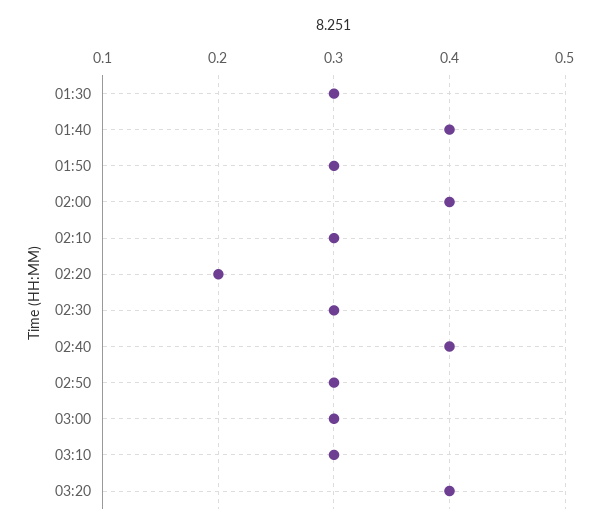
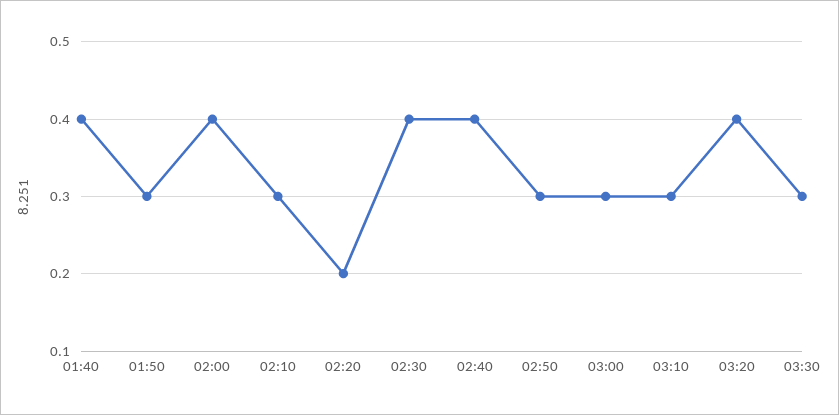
01:30: 0.3 -> none
02:30: 0.3 -> 0.4
03:30: none -> 0.3

